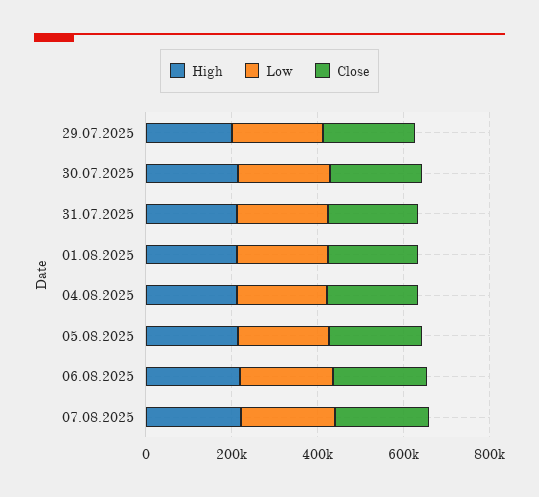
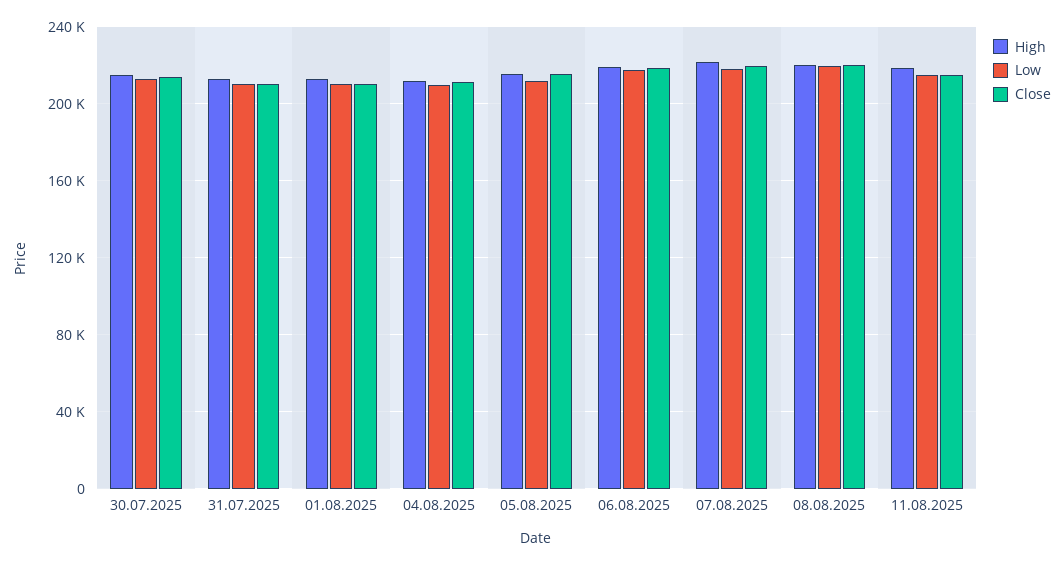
High, 29.07.2025: 200000 -> none
Low, 29.07.2025: 200000 -> none
Close, 29.07.2025: 200000 -> none
High, 08.08.2025: none -> 220000
Low, 08.08.2025: none -> 220000
Close, 08.08.2025: none -> 220000
High, 11.08.2025: none -> 220000
Low, 11.08.2025: none -> 215000
Close, 11.08.2025: none -> 215000

